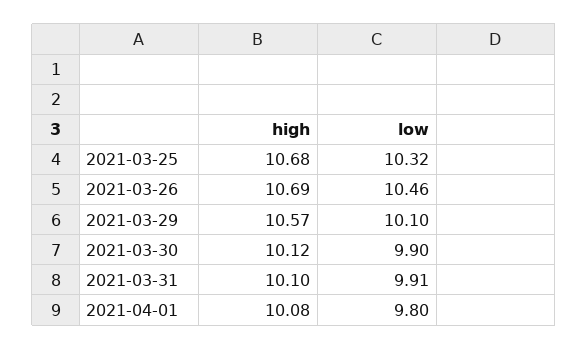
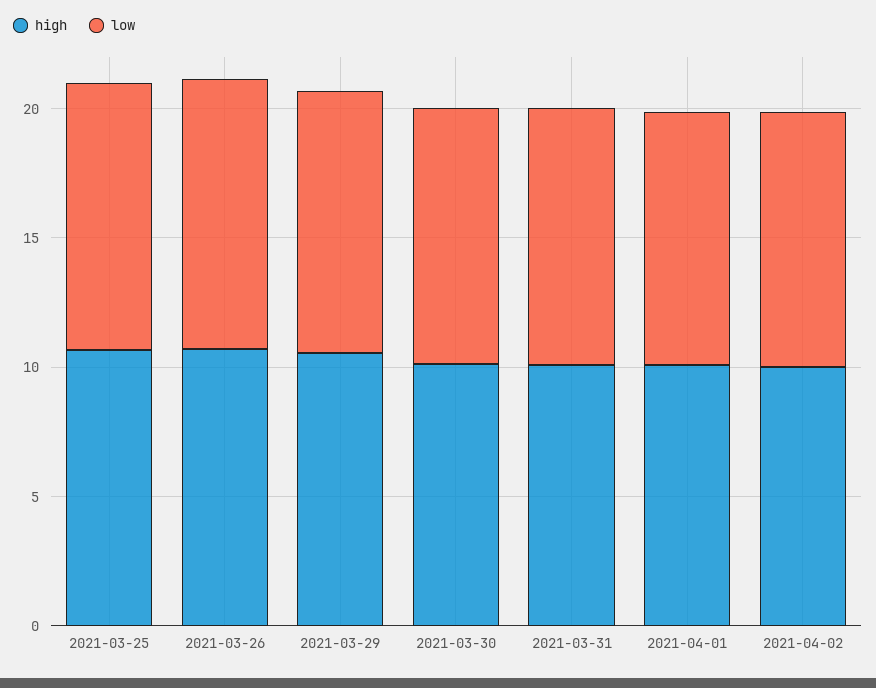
high, 2021-04-02: none -> 10
low, 2021-04-02: none -> 10

